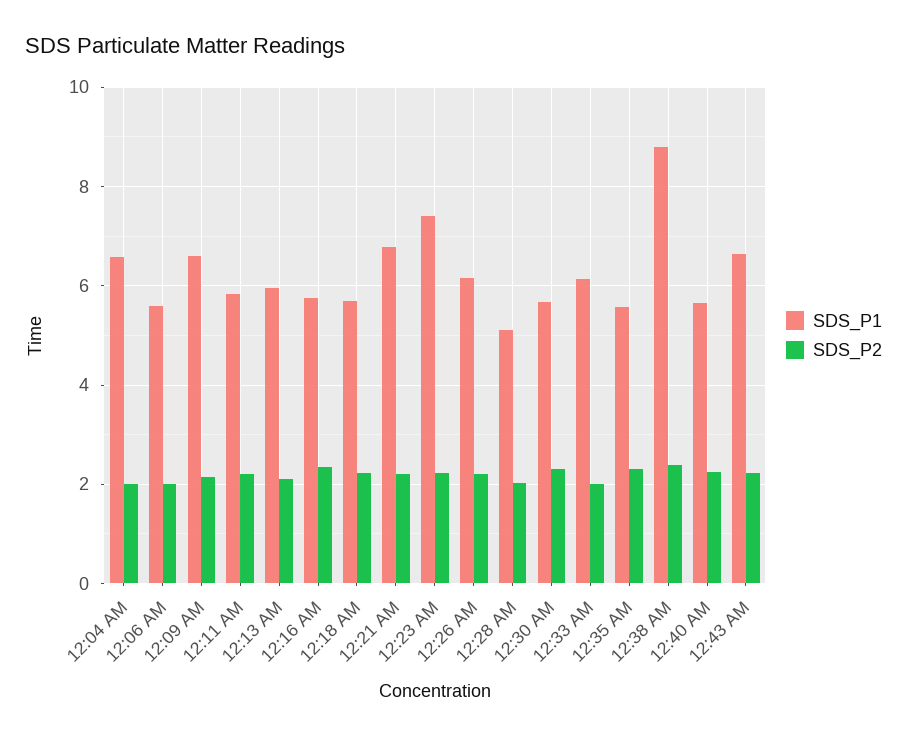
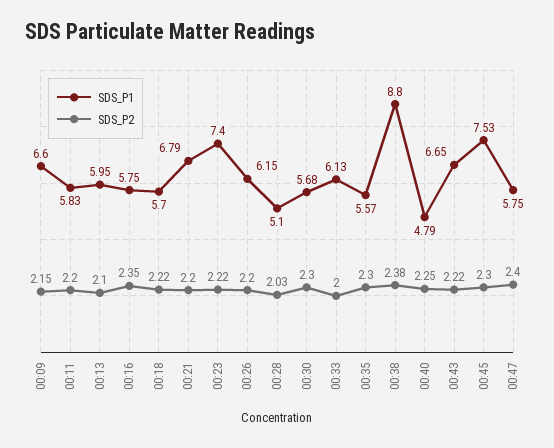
SDS_P1, 12:04 AM: 6.6 -> none
SDS_P2, 12:04 AM: 2 -> none
SDS_P1, 12:06 AM: 5.6 -> none
SDS_P2, 12:06 AM: 2 -> none
SDS_P1, 12:40 AM: 5.6 -> 4.79
SDS_P1, 00:45: none -> 7.53
SDS_P2, 00:45: none -> 2.3
SDS_P1, 00:47: none -> 5.75
SDS_P2, 00:47: none -> 2.4

